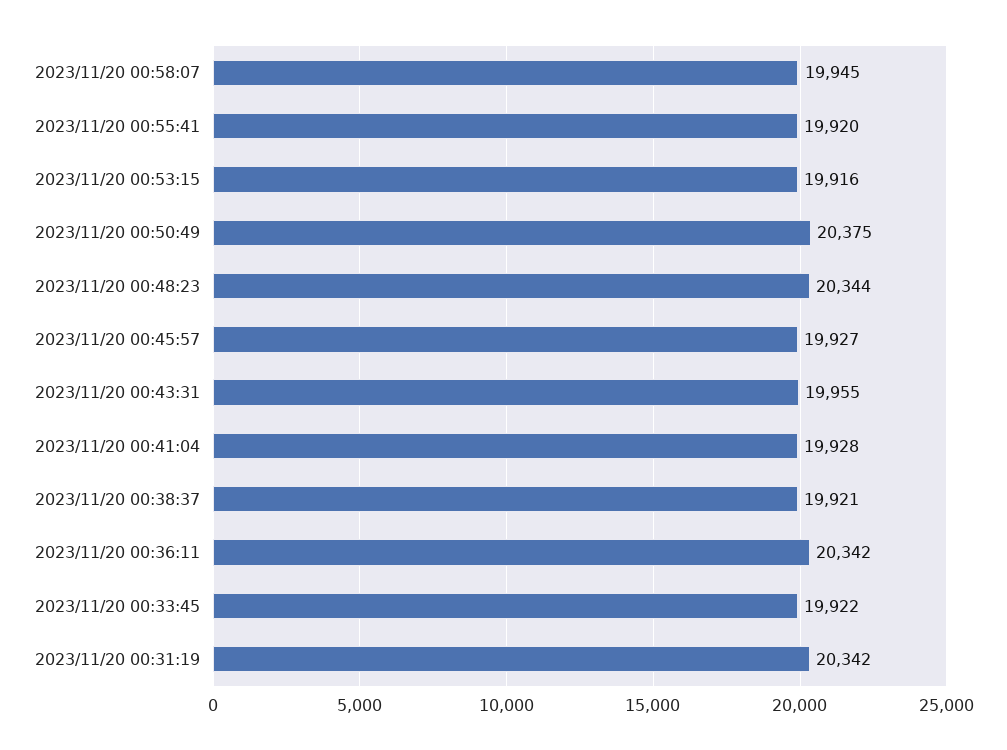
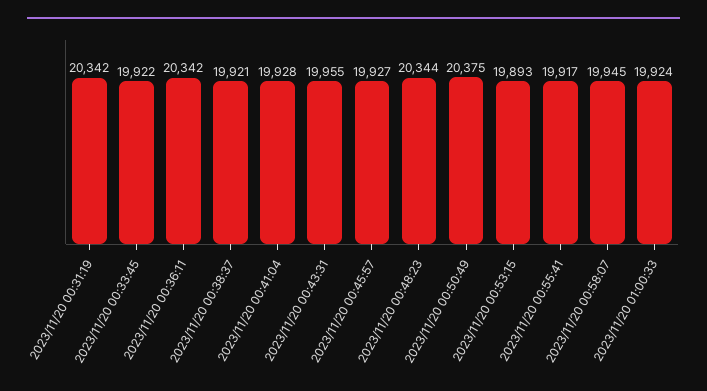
2023/11/20 00:55:41: 19920 -> 19917
2023/11/20 00:53:15: 19916 -> 19893
2023/11/20 01:00:33: none -> 19924

